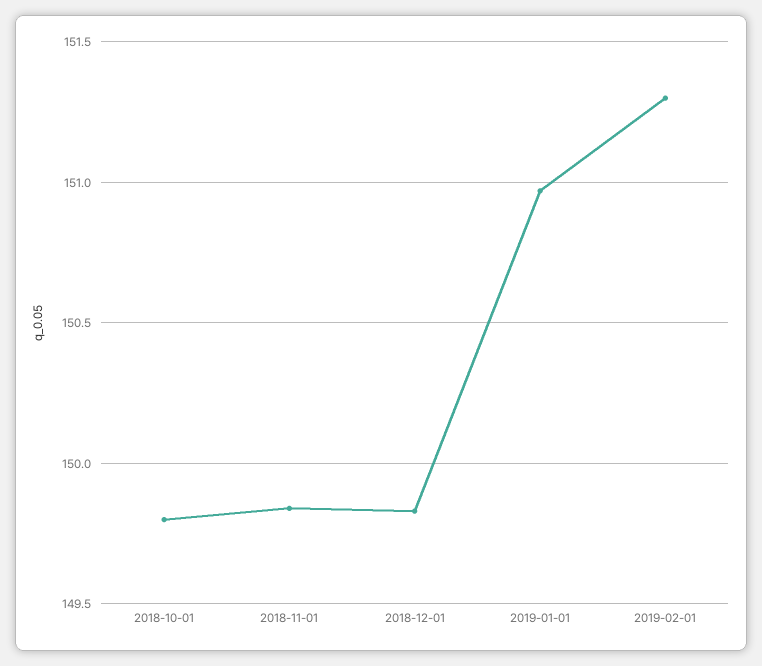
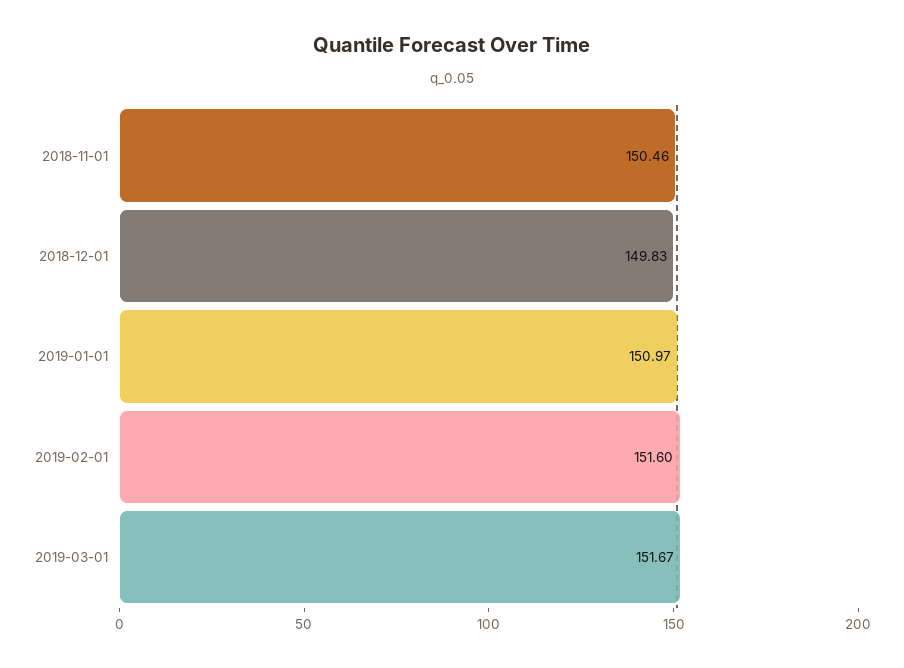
2018-10-01: 149.8 -> none
2018-11-01: 149.85 -> 150.46
2019-02-01: 151.3 -> 151.6
2019-03-01: none -> 151.67

